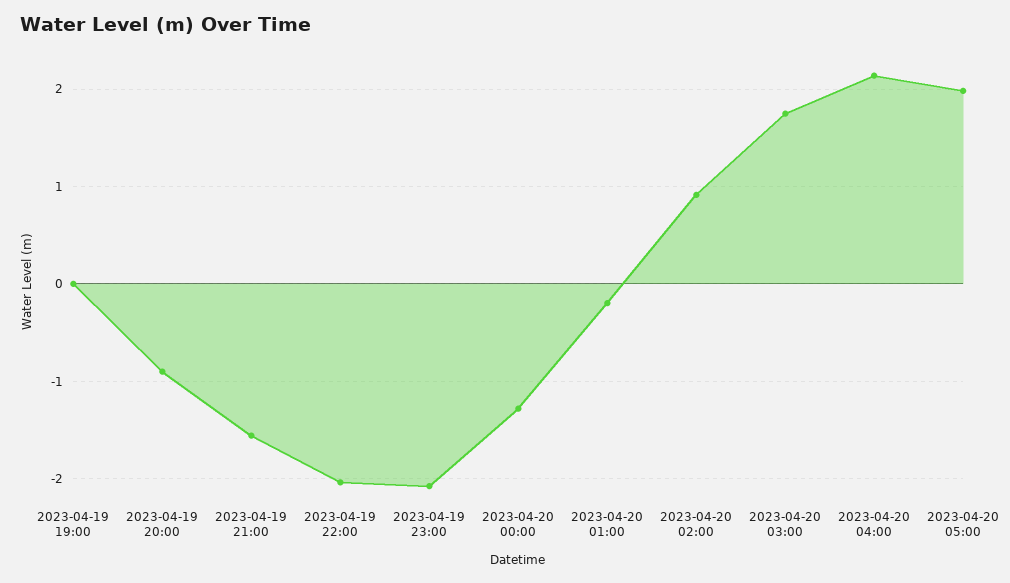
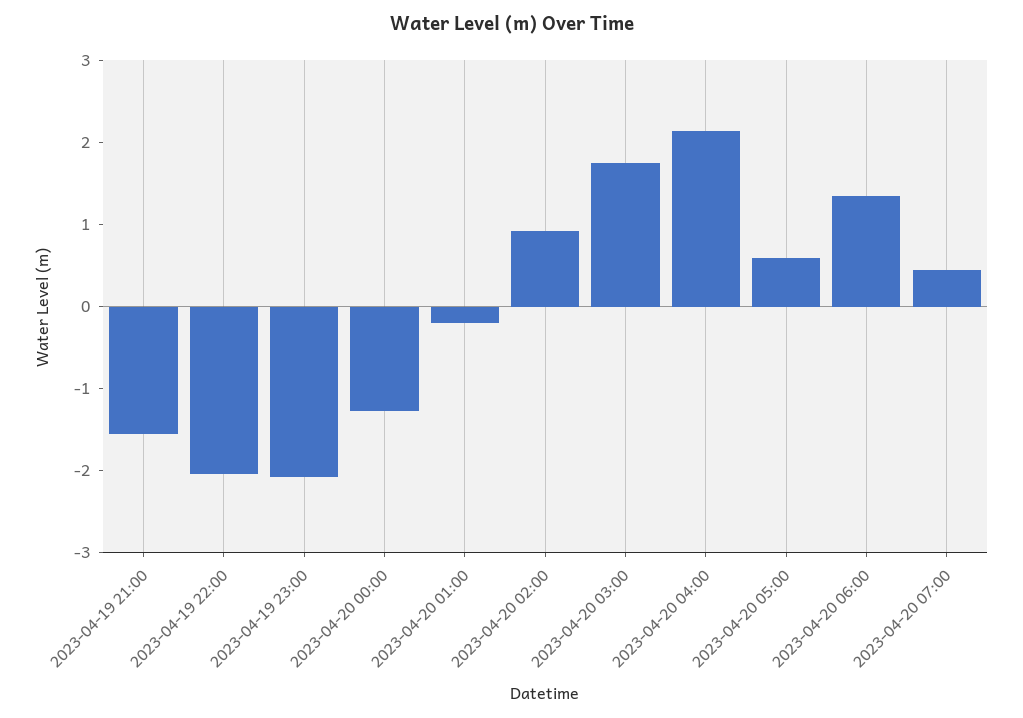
2023-04-19 19:00: 0 -> none
2023-04-19 20:00: -0.9 -> none
2023-04-20 05:00: 2 -> 0.6
2023-04-20 06:00: none -> 1.4
2023-04-20 07:00: none -> 0.4

